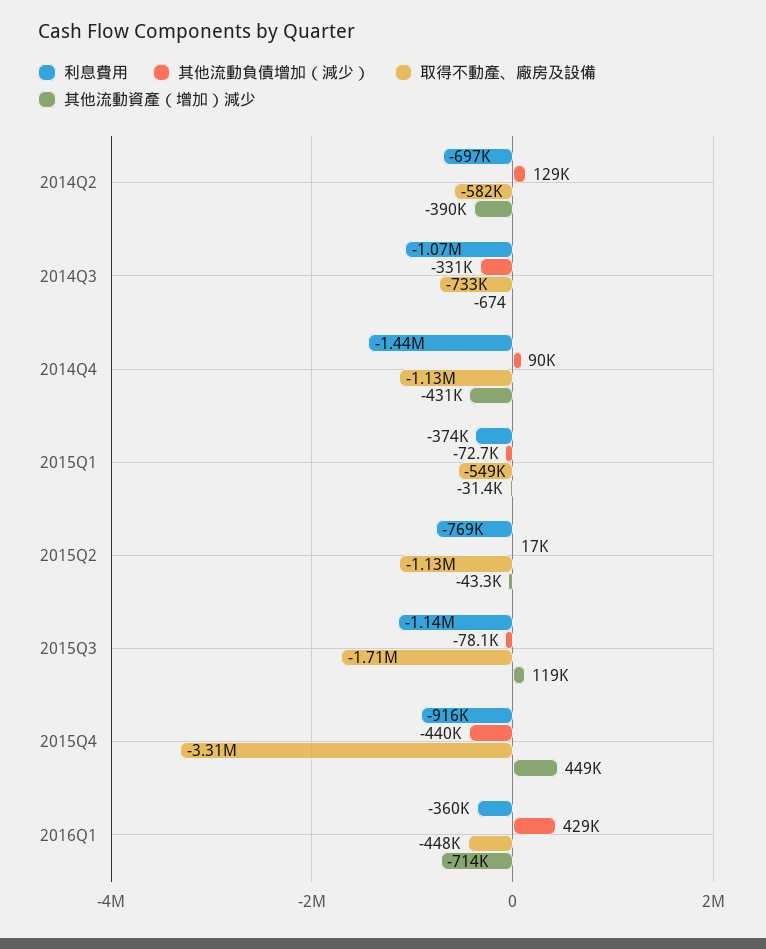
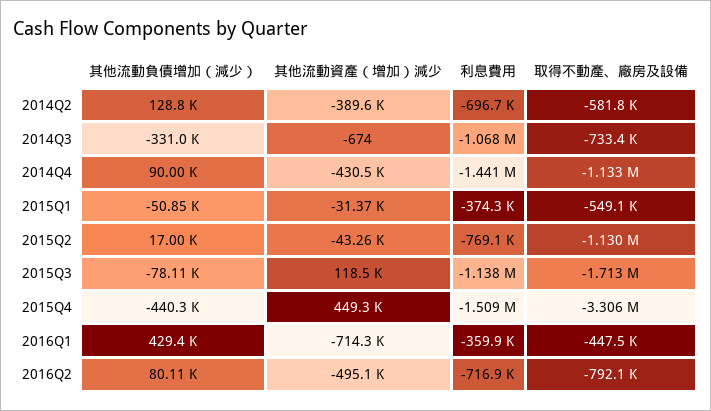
其他流動負債增加（減少）, 2015Q1: -72700 -> -50850
利息費用, 2015Q4: -916000 -> -1509000
其他流動負債增加（減少）, 2016Q2: none -> 80110
其他流動資產（增加）減少, 2016Q2: none -> -495100
利息費用, 2016Q2: none -> -716900
取得不動產、廠房及設備, 2016Q2: none -> -792100

